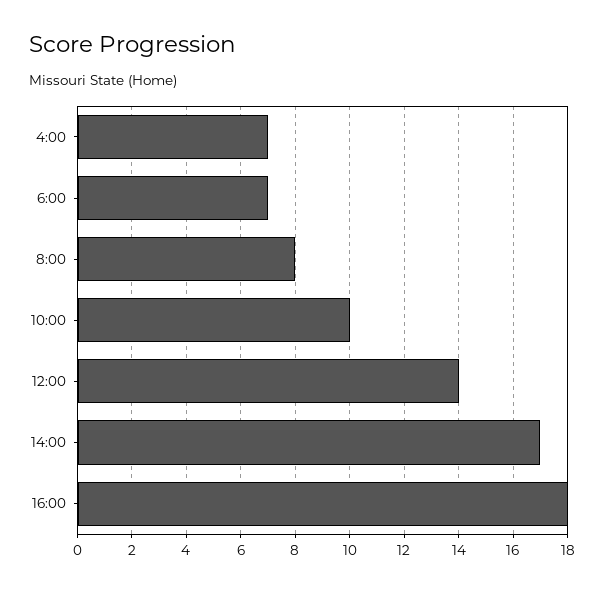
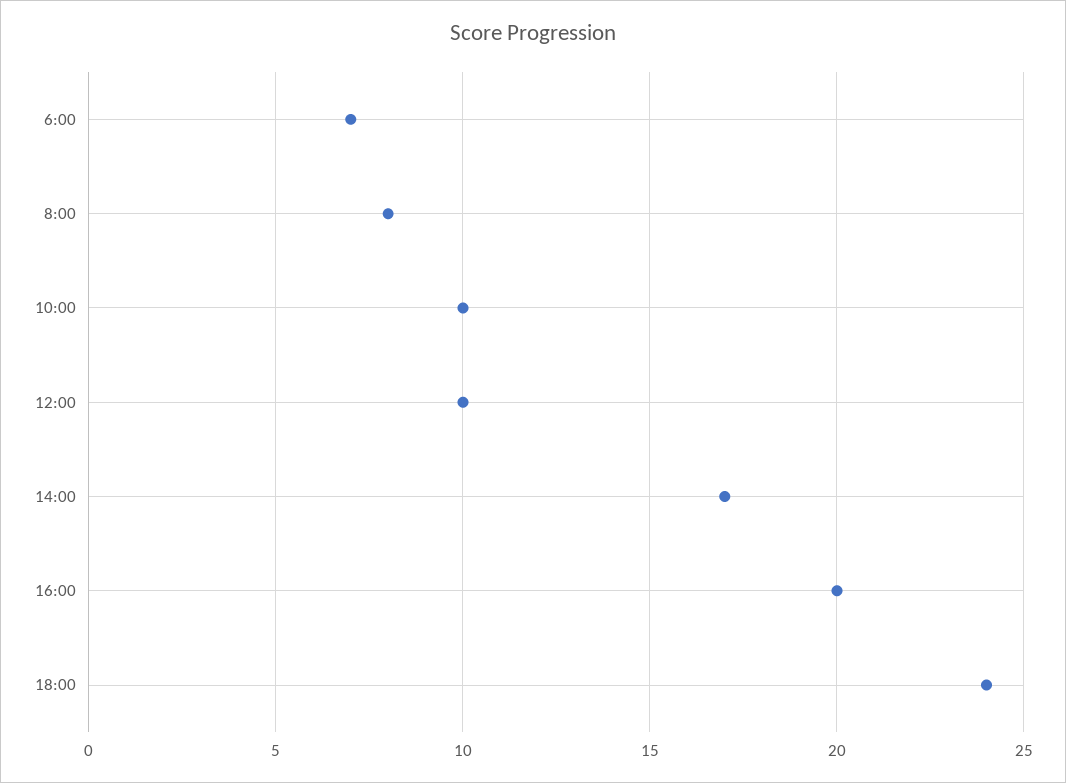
4:00: 7 -> none
12:00: 14 -> 10
16:00: 18 -> 20
18:00: none -> 24

